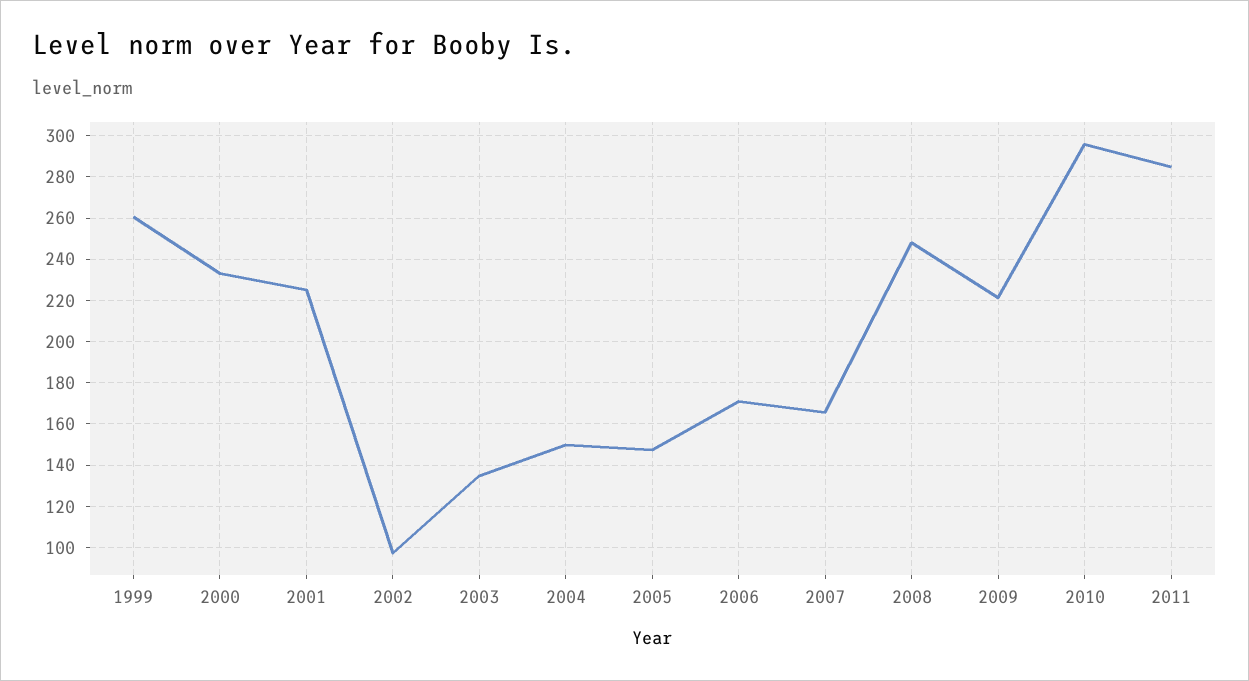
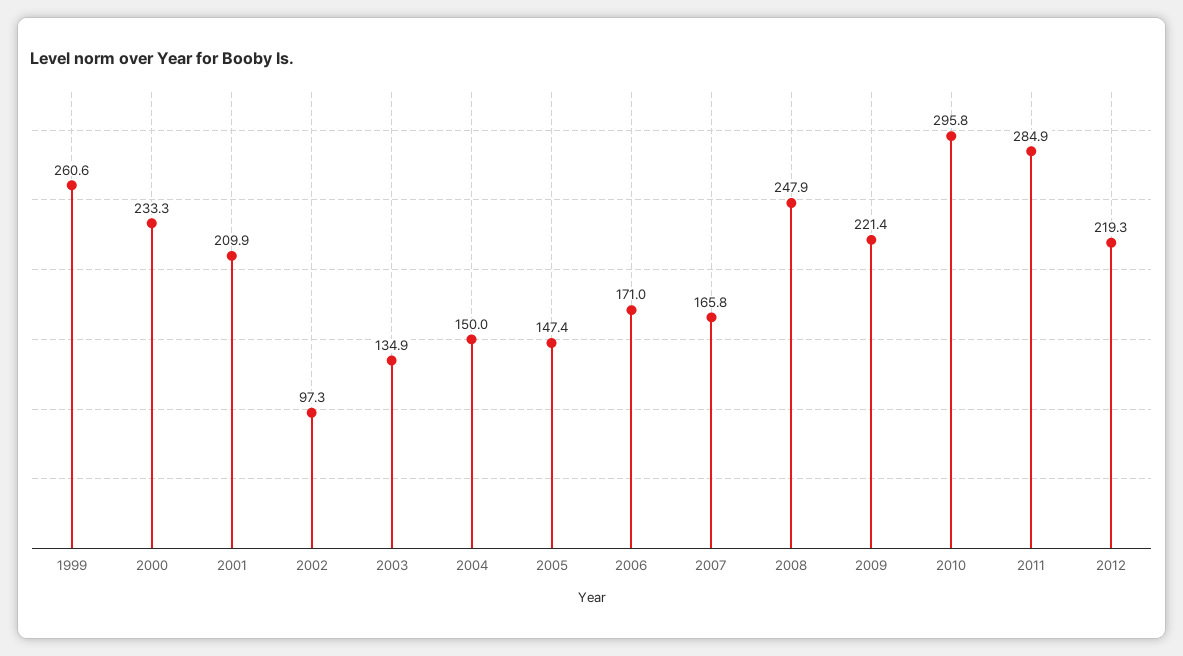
2001: 225 -> 209.9
2012: none -> 219.3

